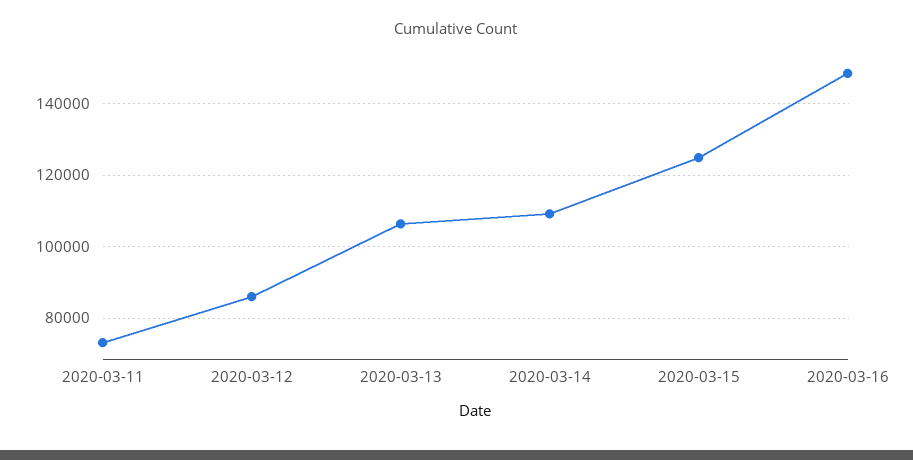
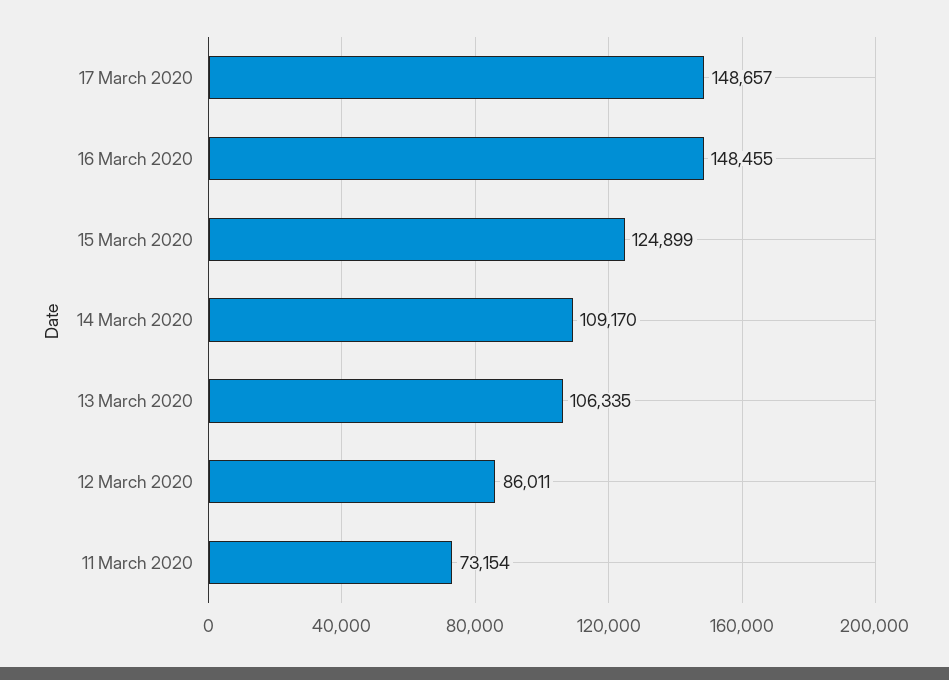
17 March 2020: none -> 148657

